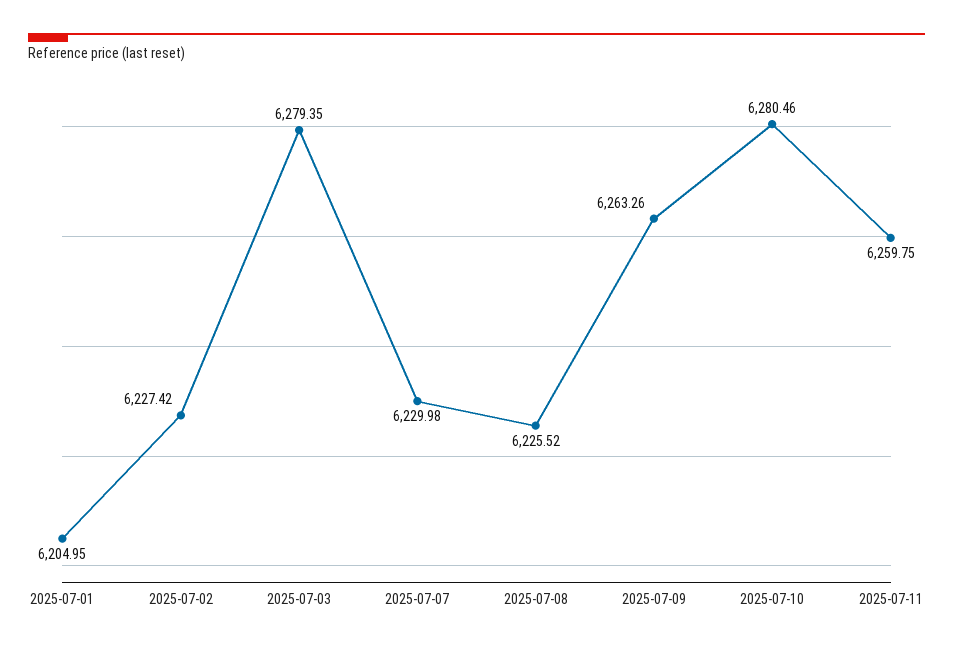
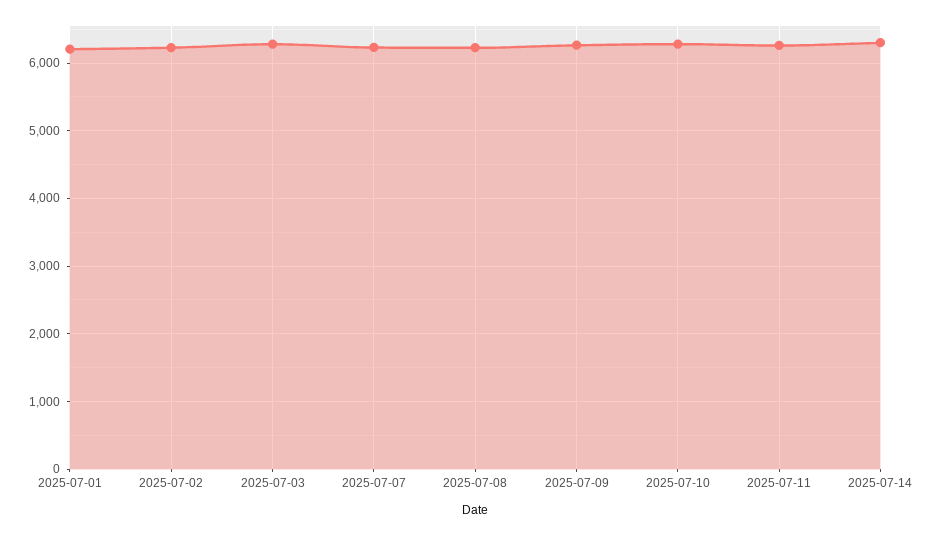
2025-07-14: none -> 6300

